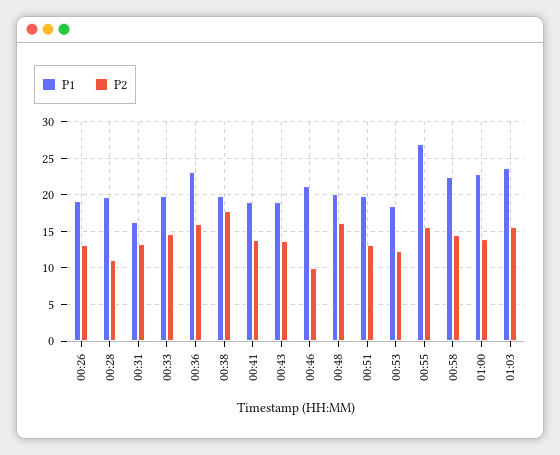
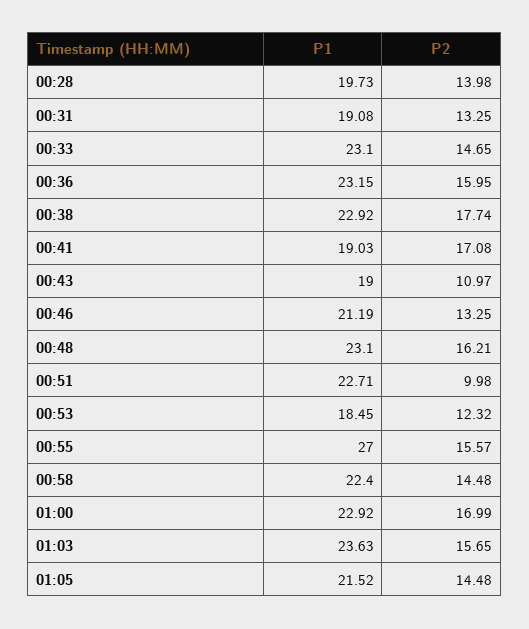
P1, 00:26: 19 -> none
P2, 00:26: 13 -> none
P2, 00:28: 11 -> 13.98
P1, 00:31: 16 -> 19.08
P1, 00:33: 20 -> 23.1
P1, 00:38: 20 -> 22.92
P2, 00:41: 14 -> 17.08
P2, 00:43: 14 -> 10.97
P2, 00:46: 10 -> 13.25
P1, 00:48: 20 -> 23.1
P1, 00:51: 20 -> 22.71
P2, 00:51: 13 -> 9.98
P2, 01:00: 14 -> 16.99
P1, 01:05: none -> 21.52
P2, 01:05: none -> 14.48

